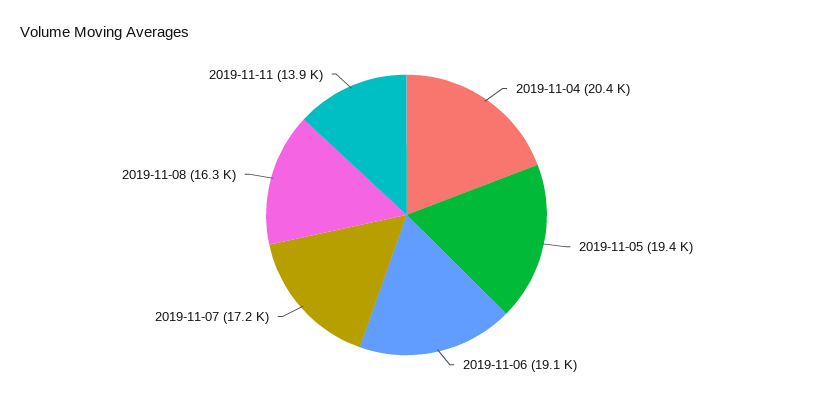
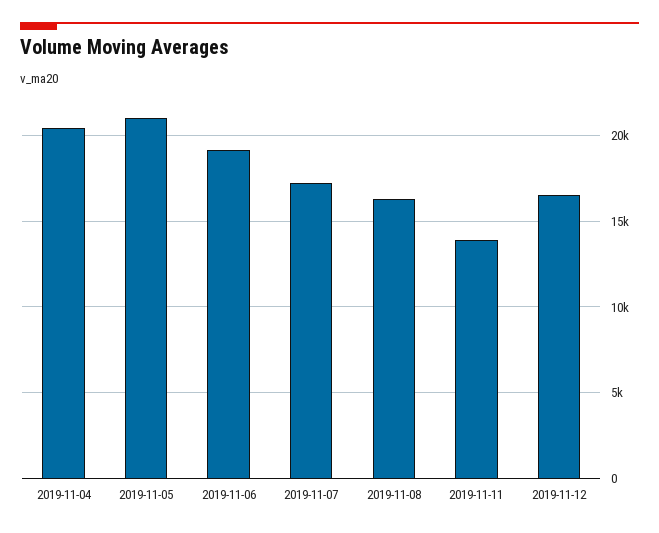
2019-11-05: 19400 -> 21000
2019-11-12: none -> 16500

